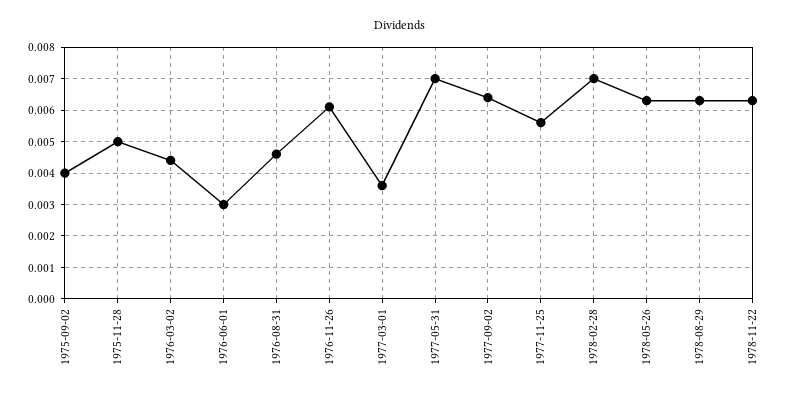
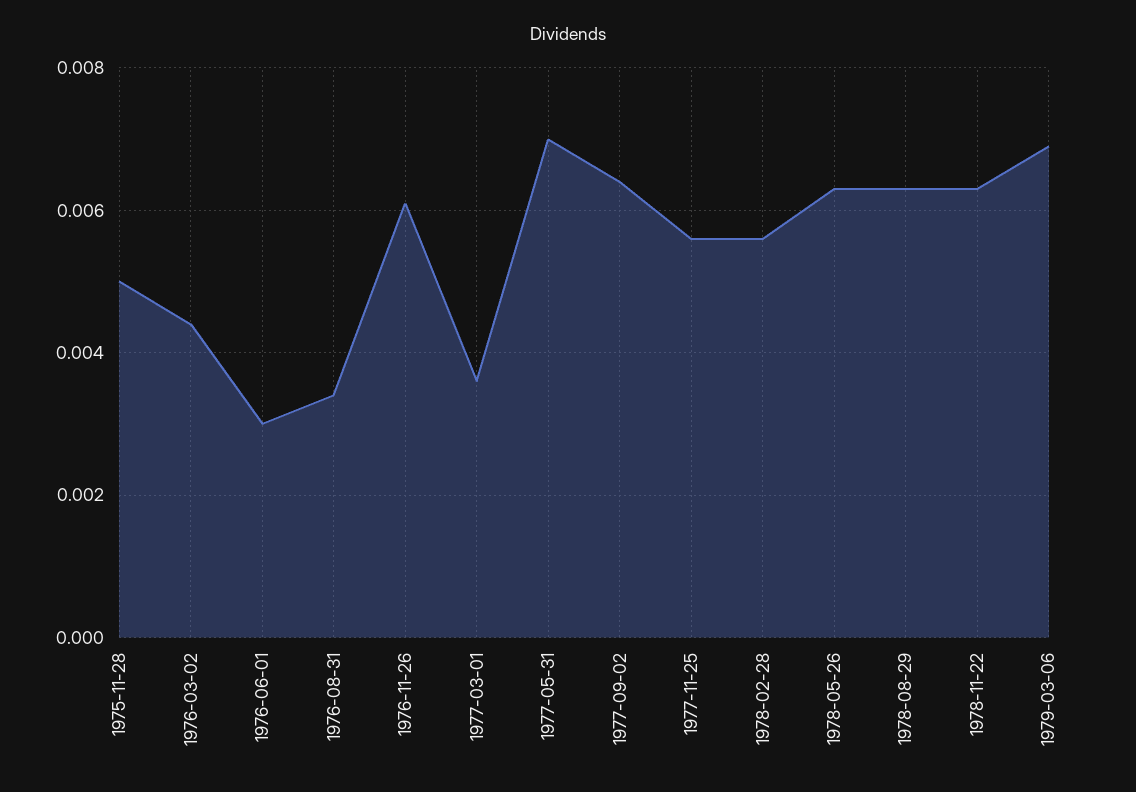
1975-09-02: 0.004 -> none
1976-08-31: 0.0045 -> 0.0035
1978-02-28: 0.007 -> 0.0055
1979-03-06: none -> 0.007

